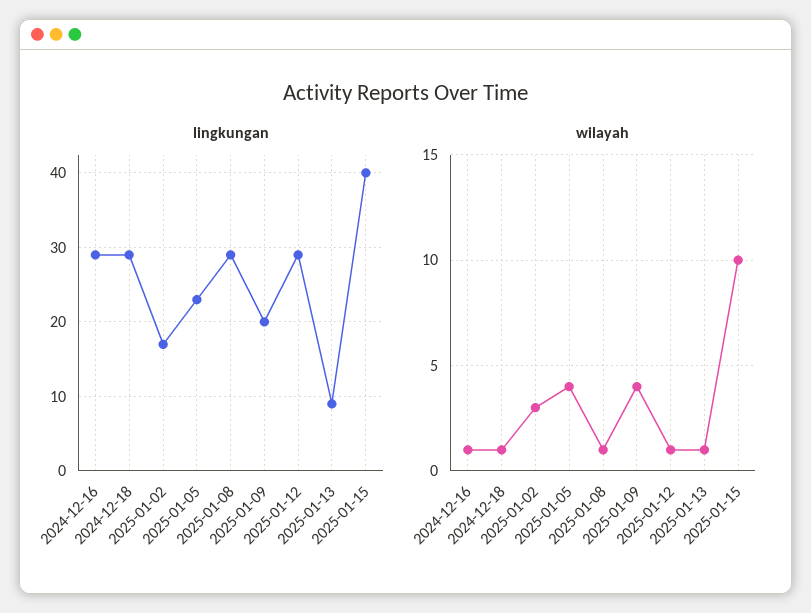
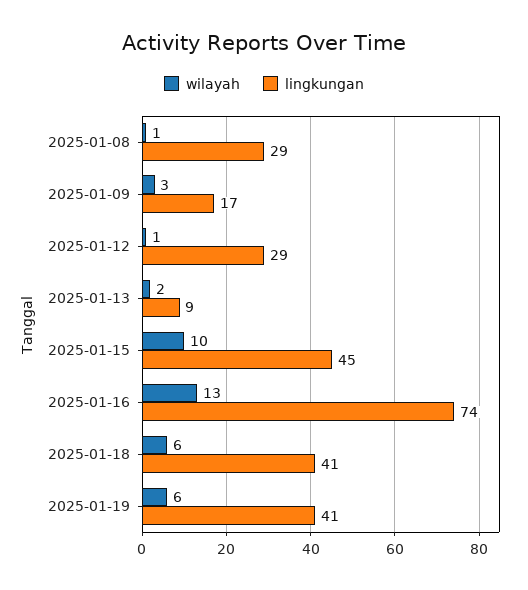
lingkungan, 2024-12-16: 29 -> none
lingkungan, 2024-12-18: 29 -> none
lingkungan, 2025-01-02: 17 -> none
lingkungan, 2025-01-05: 23 -> none
lingkungan, 2025-01-09: 20 -> 17
lingkungan, 2025-01-15: 40 -> 45
wilayah, 2024-12-16: 1 -> none
wilayah, 2024-12-18: 1 -> none
wilayah, 2025-01-02: 3 -> none
wilayah, 2025-01-05: 4 -> none
wilayah, 2025-01-09: 4 -> 3
wilayah, 2025-01-13: 1 -> 2
wilayah, 2025-01-16: none -> 13
lingkungan, 2025-01-16: none -> 74
wilayah, 2025-01-18: none -> 6
lingkungan, 2025-01-18: none -> 41
wilayah, 2025-01-19: none -> 6
lingkungan, 2025-01-19: none -> 41

